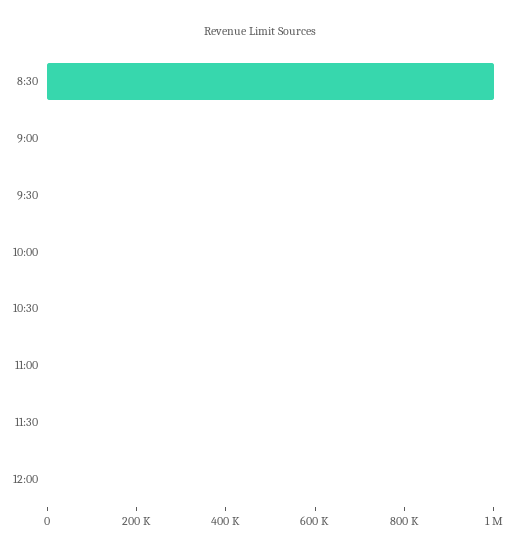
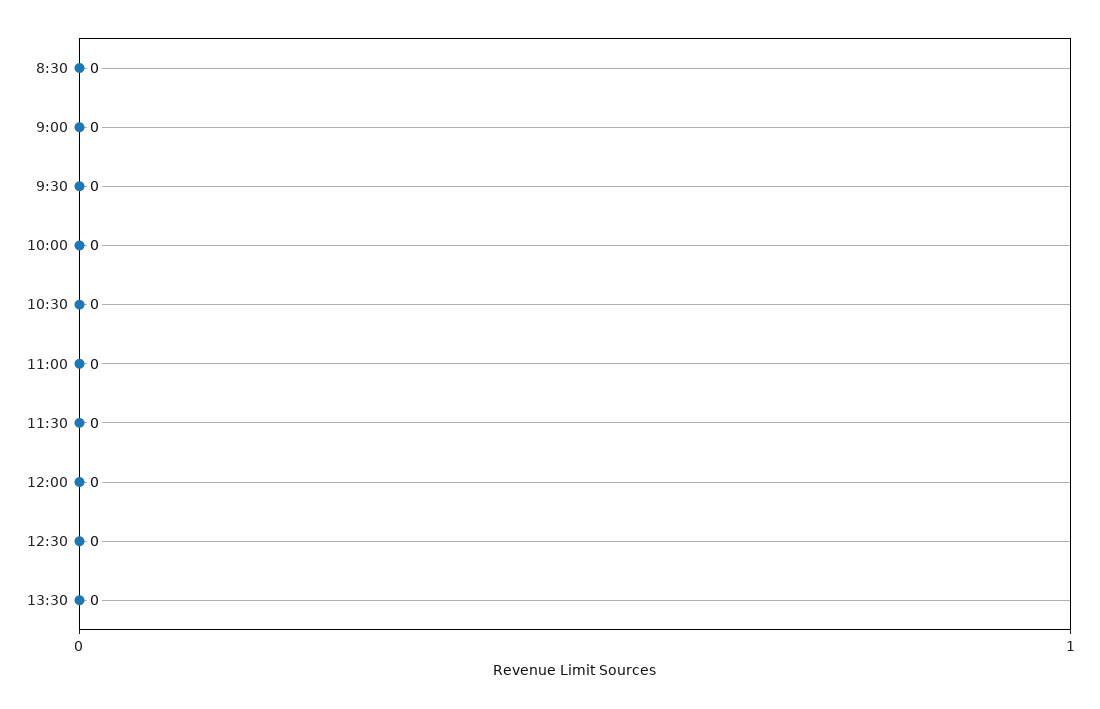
8:30: 1000000 -> 0
12:30: none -> 0
13:30: none -> 0

